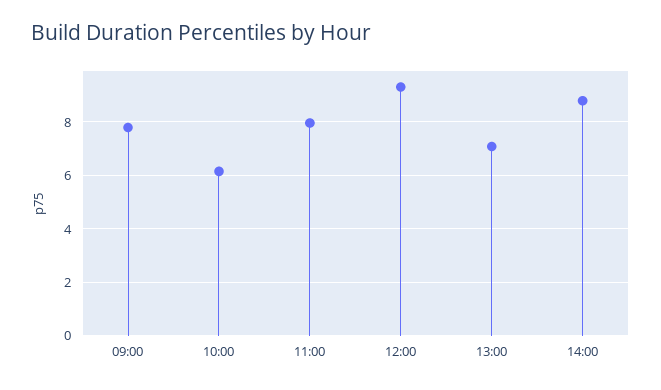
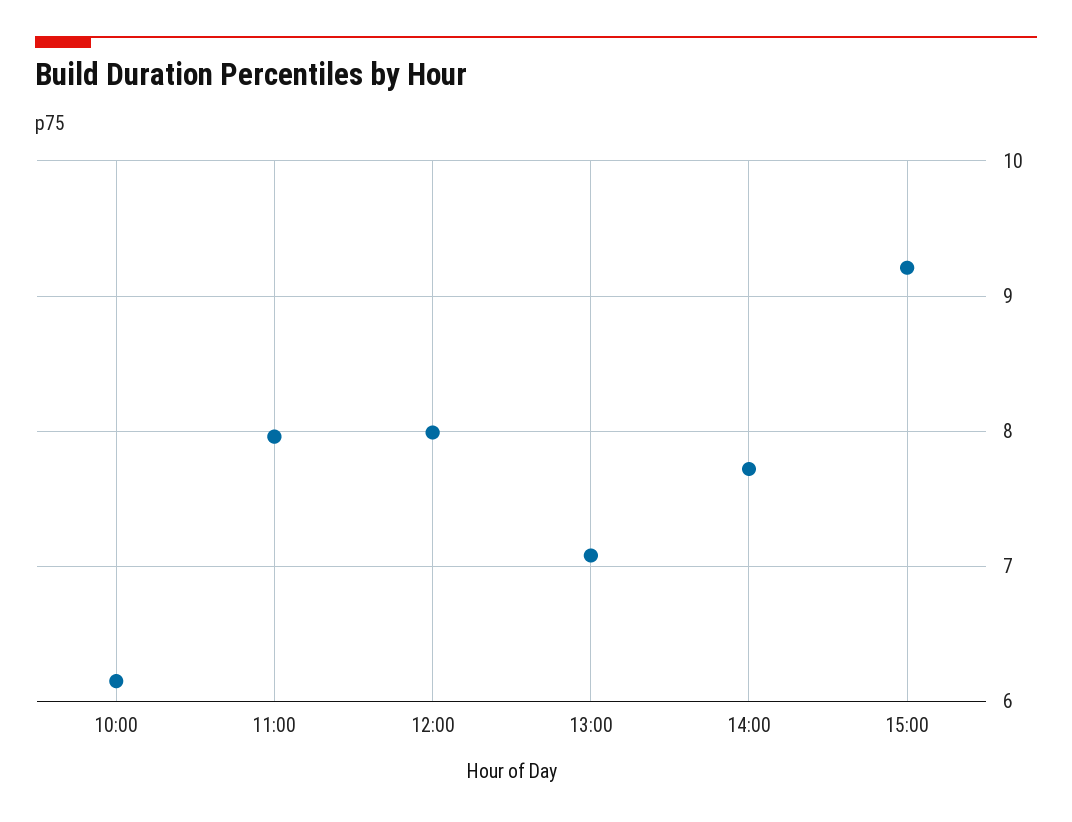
09:00: 7.75 -> none
12:00: 9.25 -> 8
14:00: 8.75 -> 7.7
15:00: none -> 9.2

